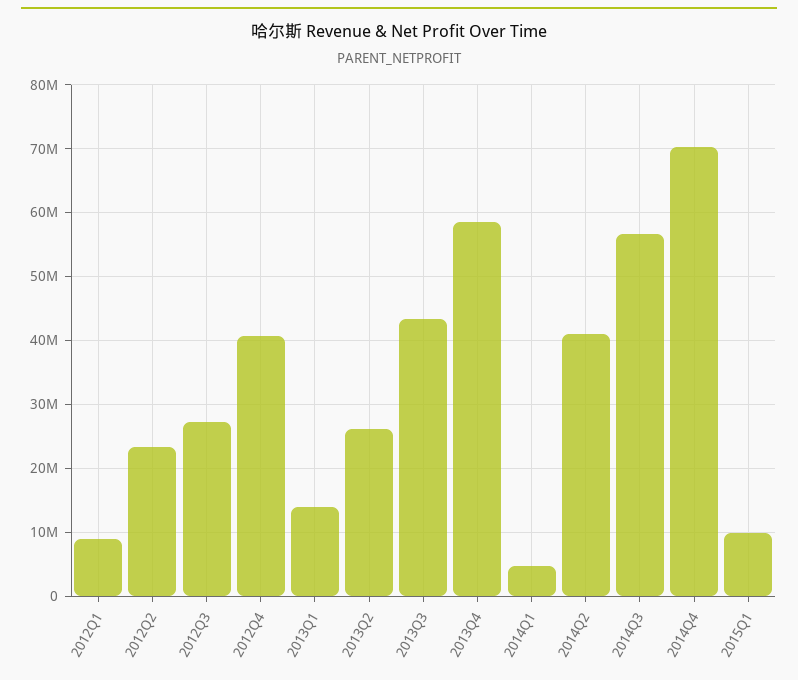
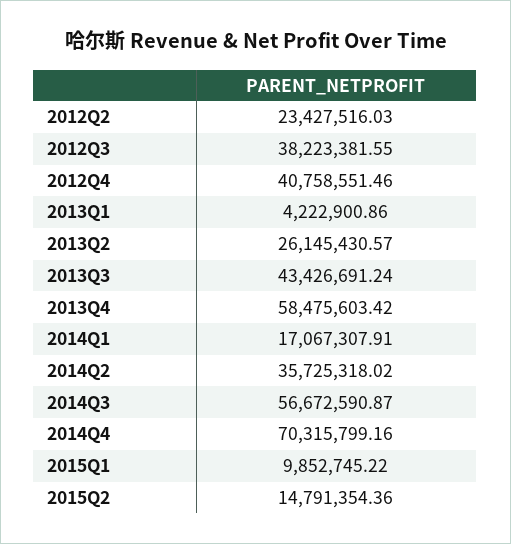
2012Q1: 9000000 -> none
2012Q3: 27000000 -> 38223381.55
2013Q1: 14000000 -> 4222900.86
2014Q1: 5000000 -> 17067307.91
2014Q2: 41000000 -> 35725318.02
2015Q2: none -> 14791354.36

